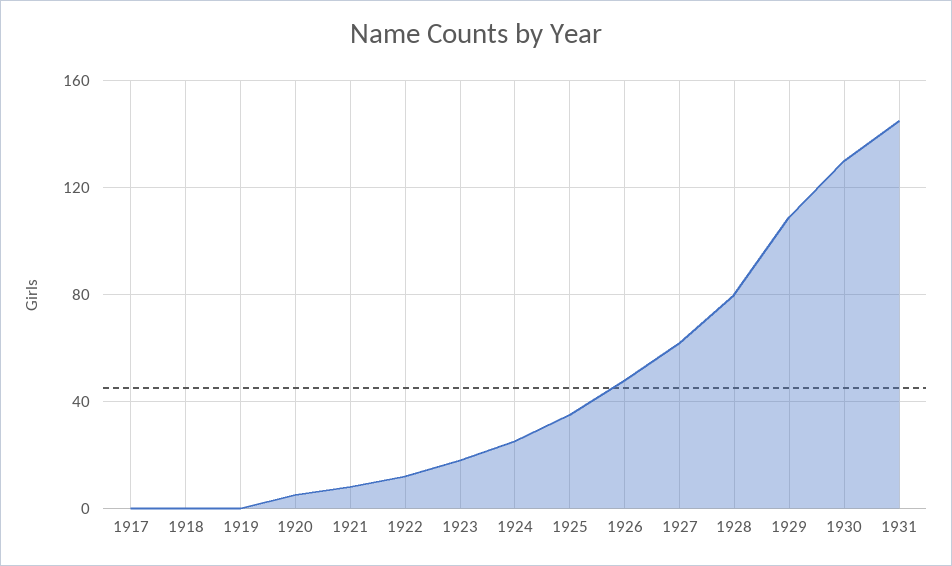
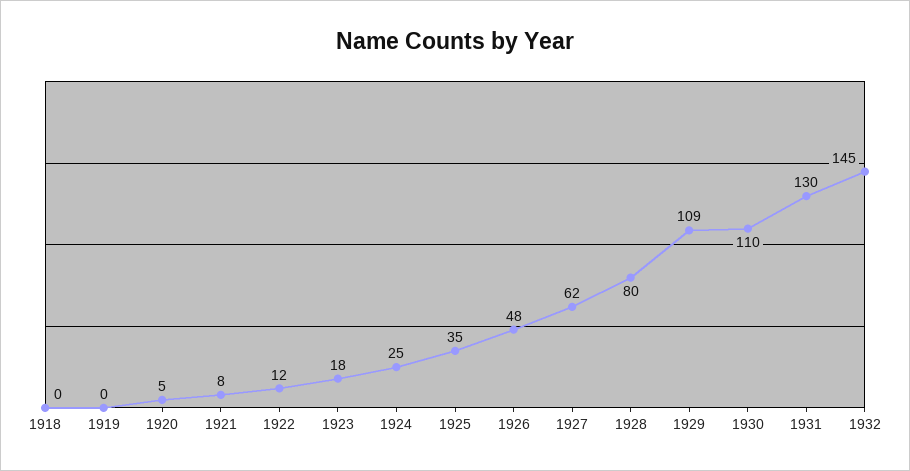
1917: 0 -> none
1930: 130 -> 110
1931: 145 -> 130
1932: none -> 145

